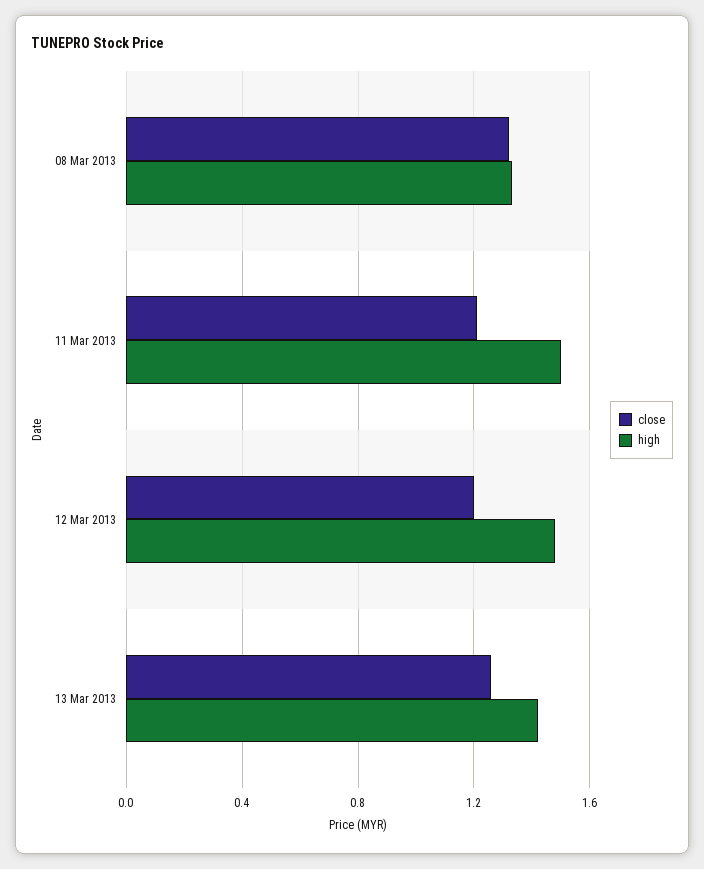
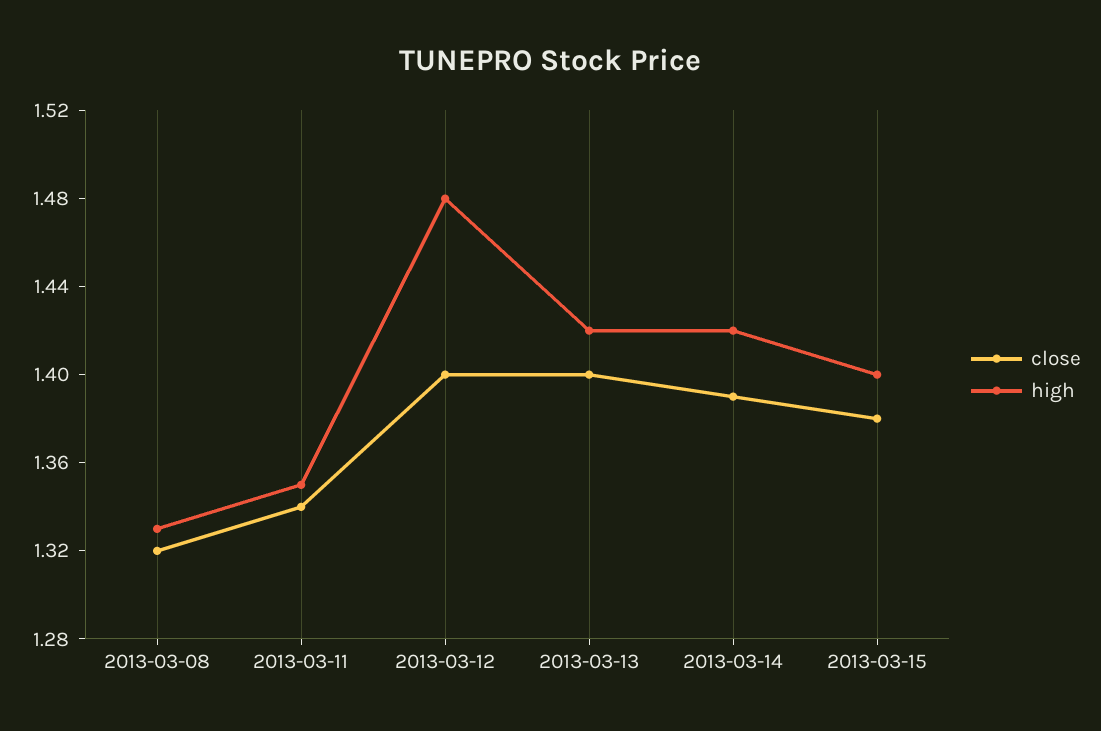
close, 11 Mar 2013: 1.2 -> 1.34
high, 11 Mar 2013: 1.5 -> 1.35
close, 12 Mar 2013: 1.2 -> 1.4
close, 13 Mar 2013: 1.25 -> 1.4
close, 2013-03-14: none -> 1.39
high, 2013-03-14: none -> 1.42
close, 2013-03-15: none -> 1.38
high, 2013-03-15: none -> 1.4

